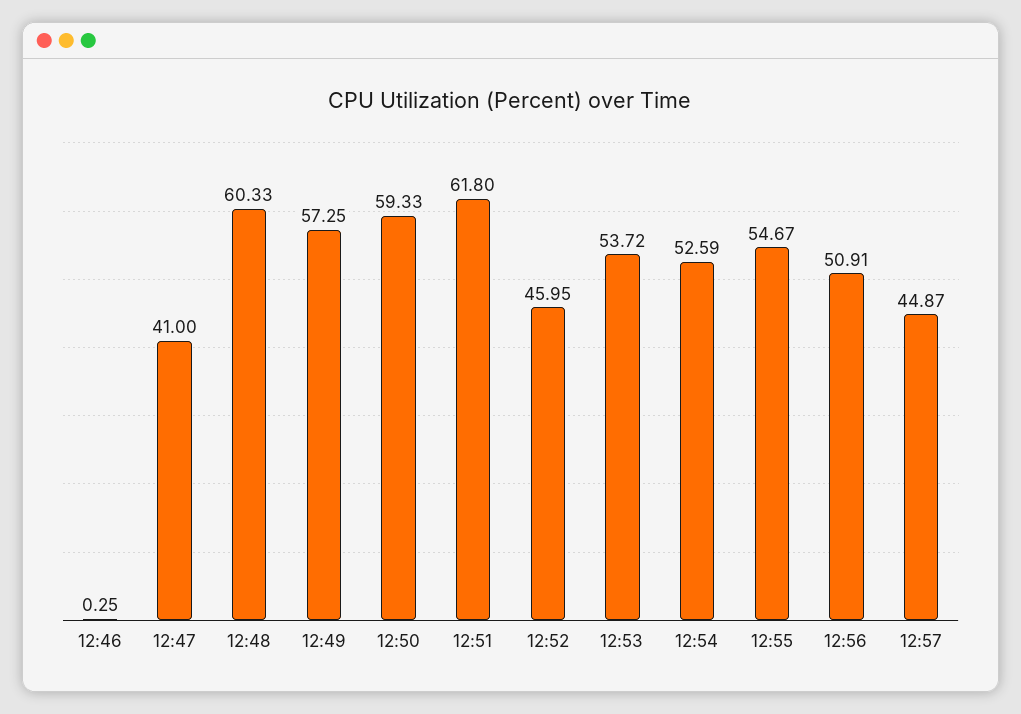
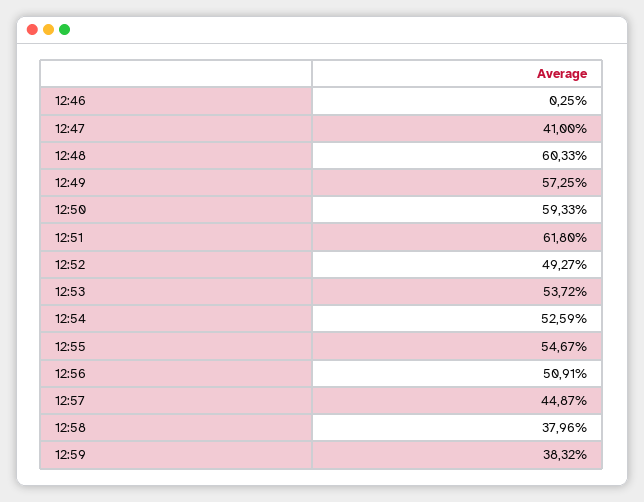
12:52: 45.95 -> 49.27
12:58: none -> 37.96
12:59: none -> 38.32

